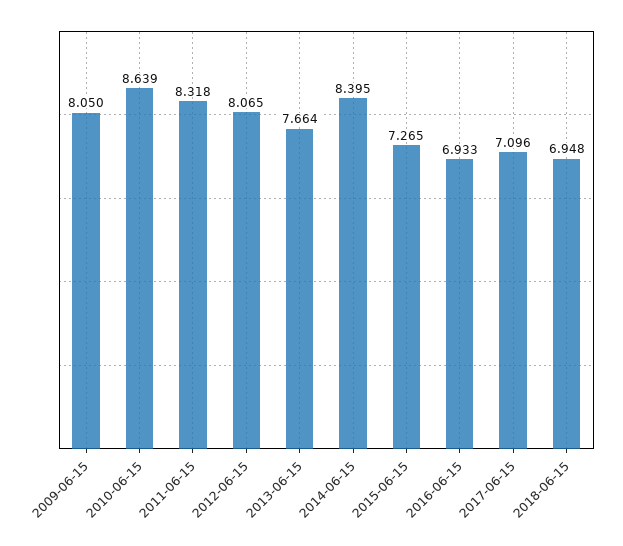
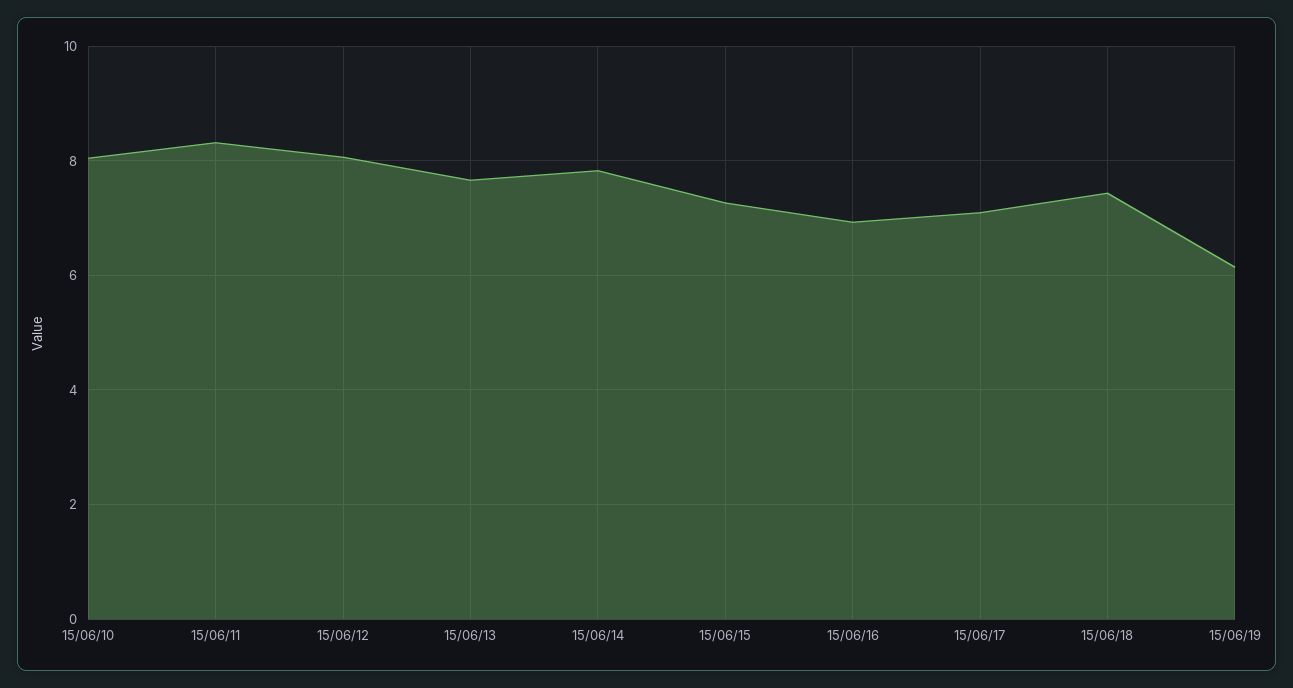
2009-06-15: 8.05 -> none
2010-06-15: 8.639 -> 8
2014-06-15: 8.395 -> 7.8
2018-06-15: 6.948 -> 7.4
15/06/19: none -> 6.2

